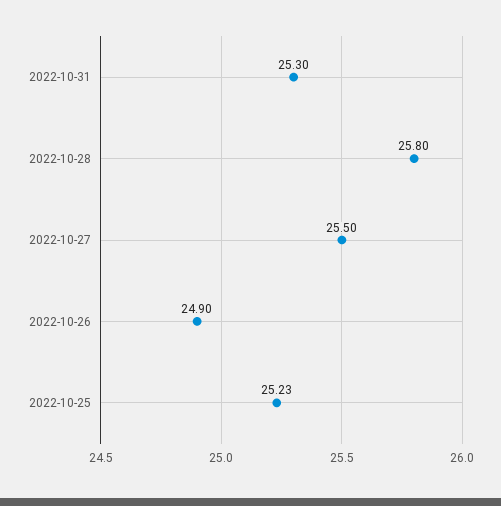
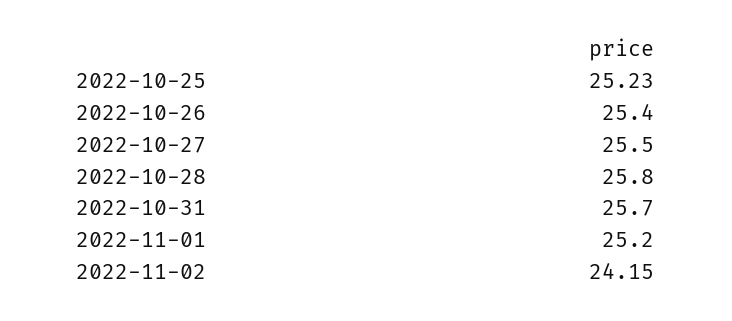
2022-10-31: 25.3 -> 25.7
2022-10-26: 24.9 -> 25.4
2022-11-01: none -> 25.2
2022-11-02: none -> 24.15

